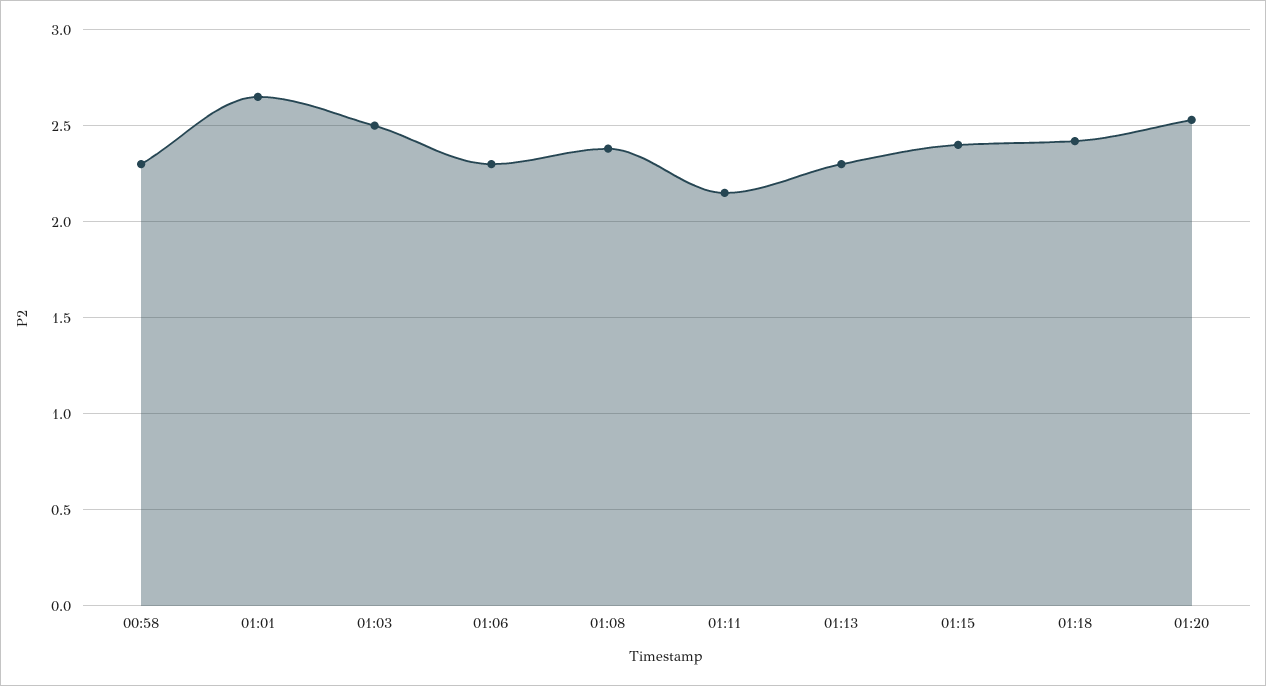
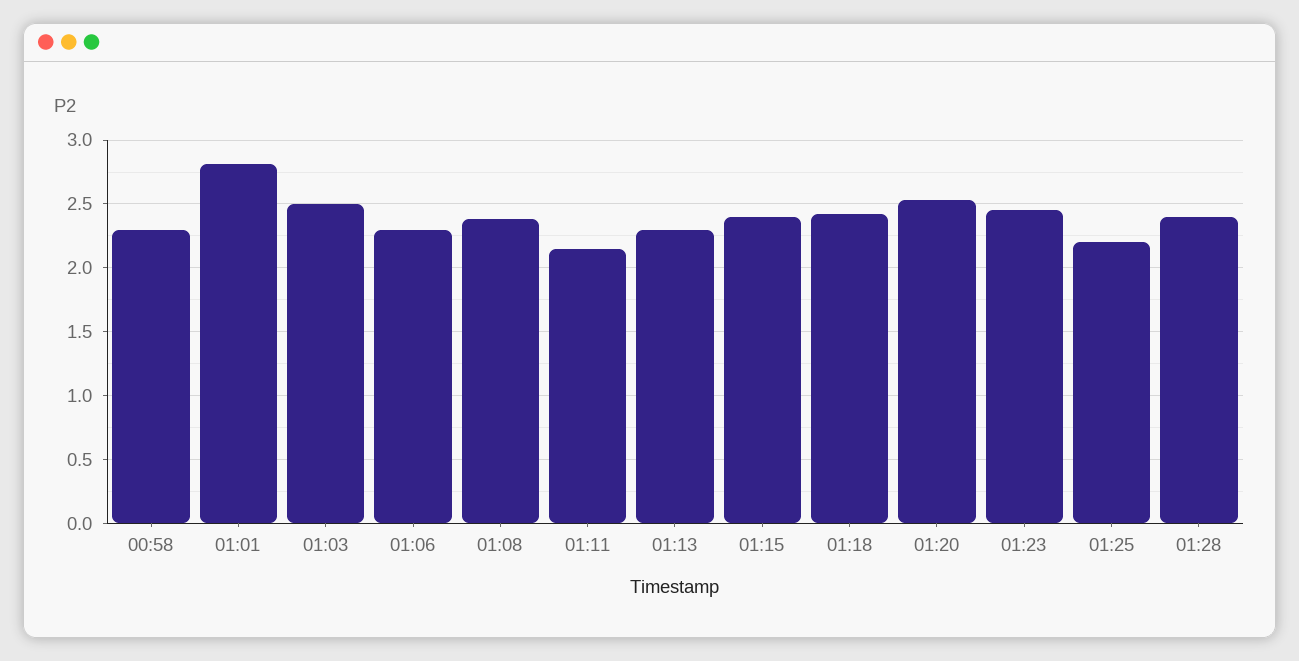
01:01: 2.65 -> 2.8
01:23: none -> 2.45
01:25: none -> 2.2
01:28: none -> 2.4

